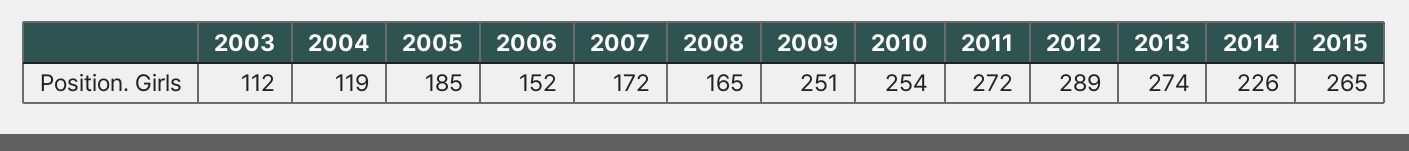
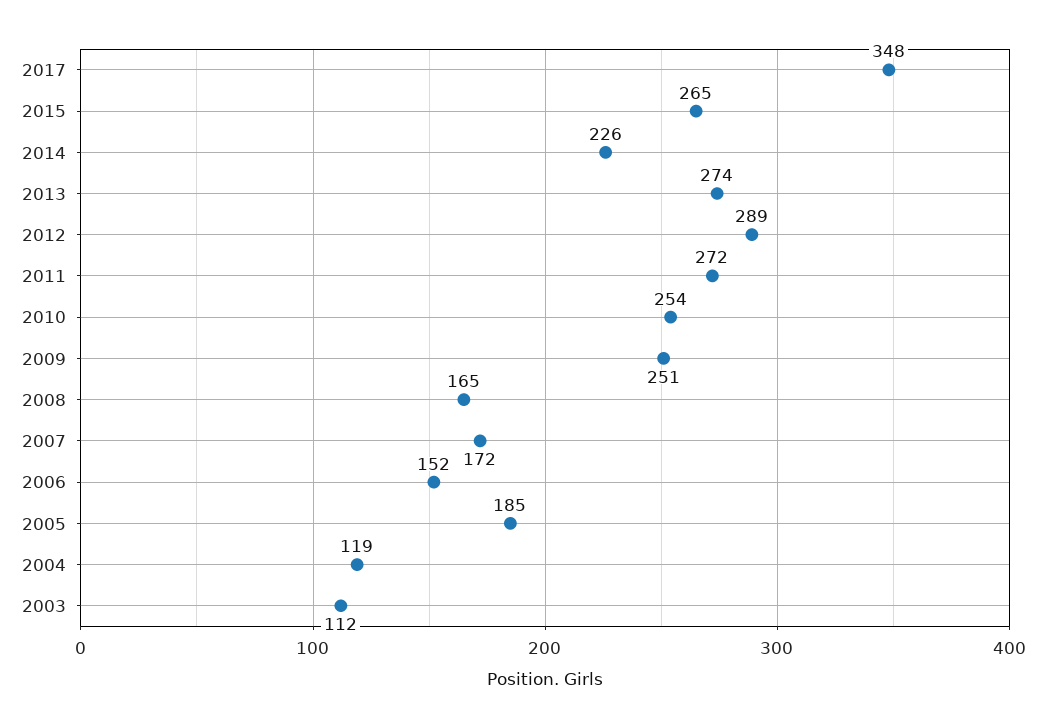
2017: none -> 348

